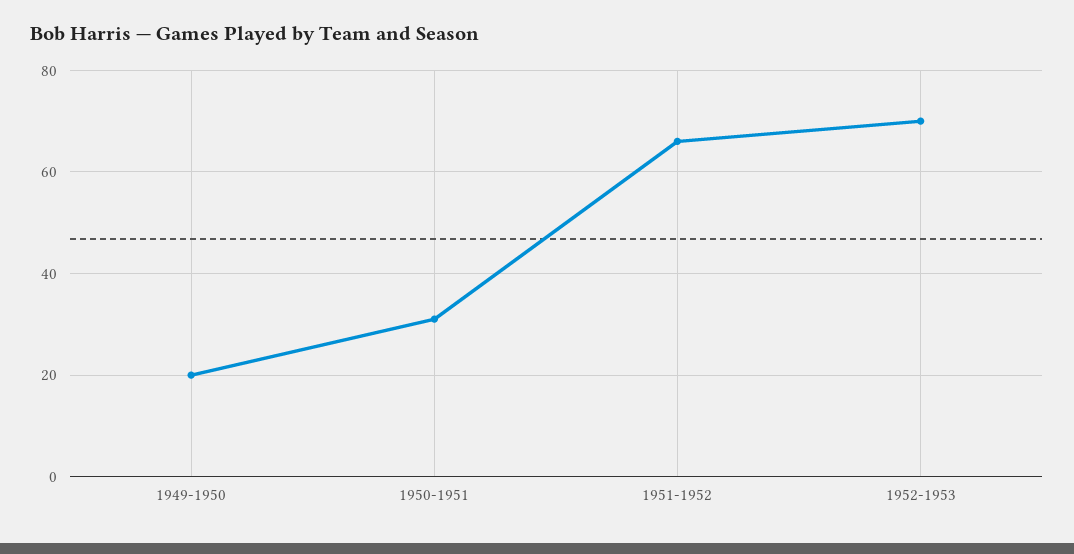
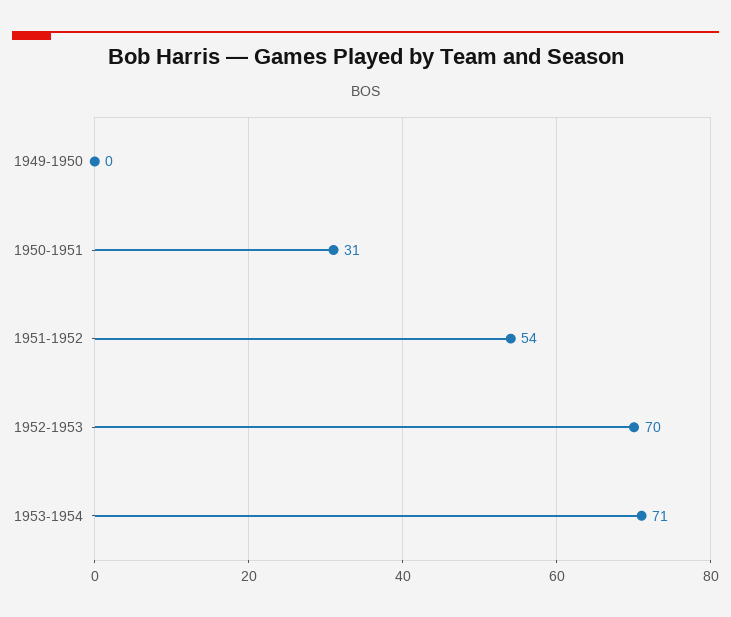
1949-1950: 20 -> 0
1951-1952: 65 -> 54
1953-1954: none -> 71

